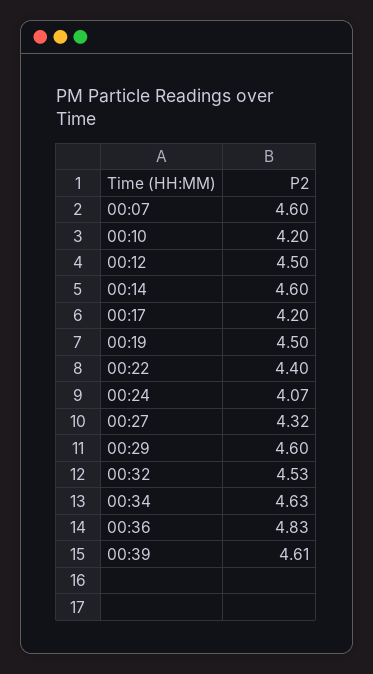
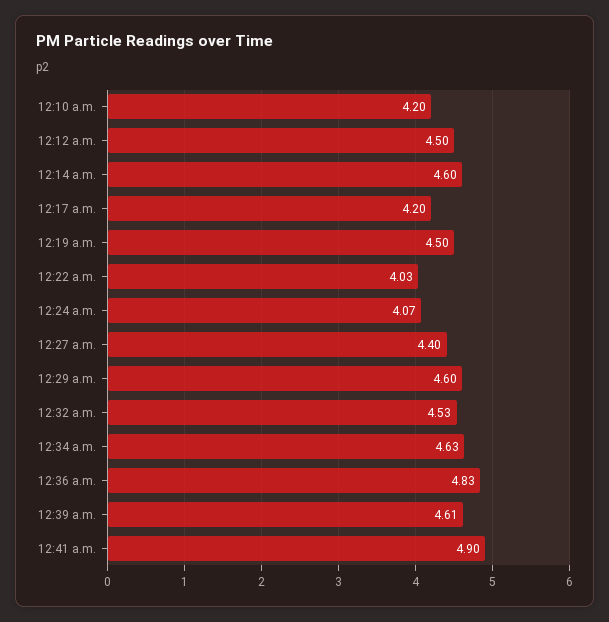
00:07: 4.6 -> none
00:22: 4.4 -> 4.03
00:27: 4.32 -> 4.4
12:41 a.m.: none -> 4.9

